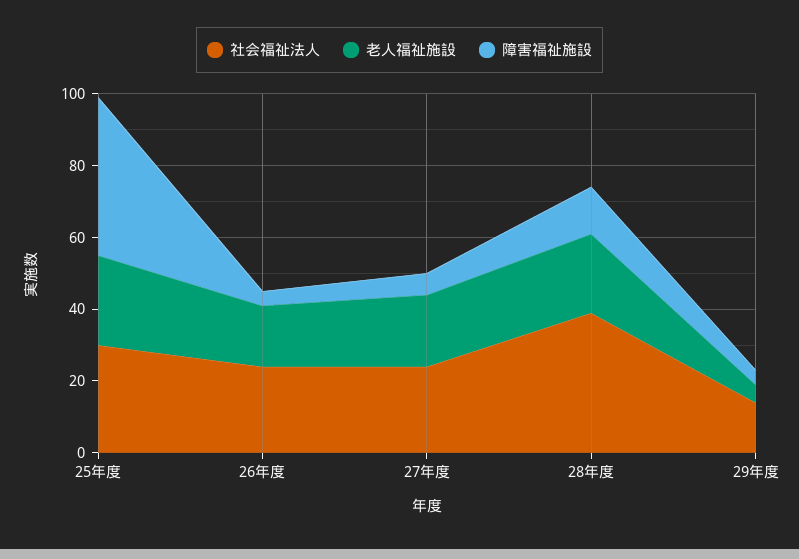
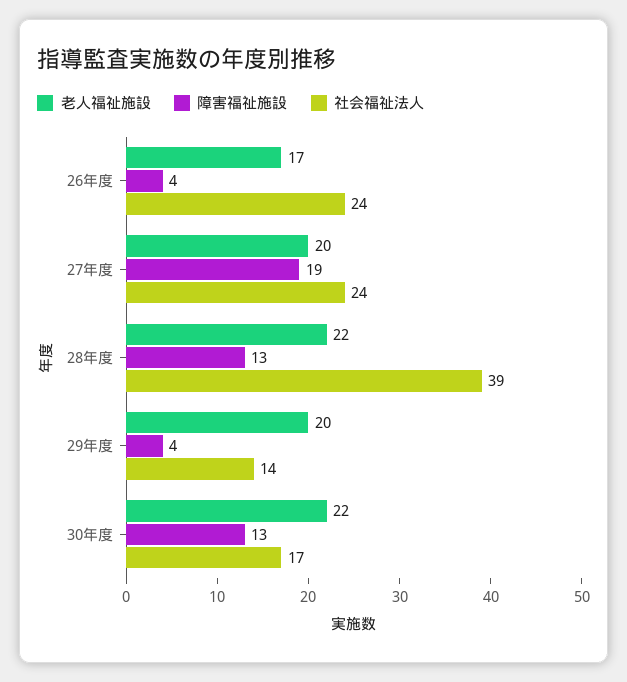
社会福祉法人, 25年度: 30 -> none
老人福祉施設, 25年度: 25 -> none
障害福祉施設, 25年度: 45 -> none
障害福祉施設, 27年度: 5 -> 19
老人福祉施設, 29年度: 5 -> 20
老人福祉施設, 30年度: none -> 22
障害福祉施設, 30年度: none -> 13
社会福祉法人, 30年度: none -> 17

